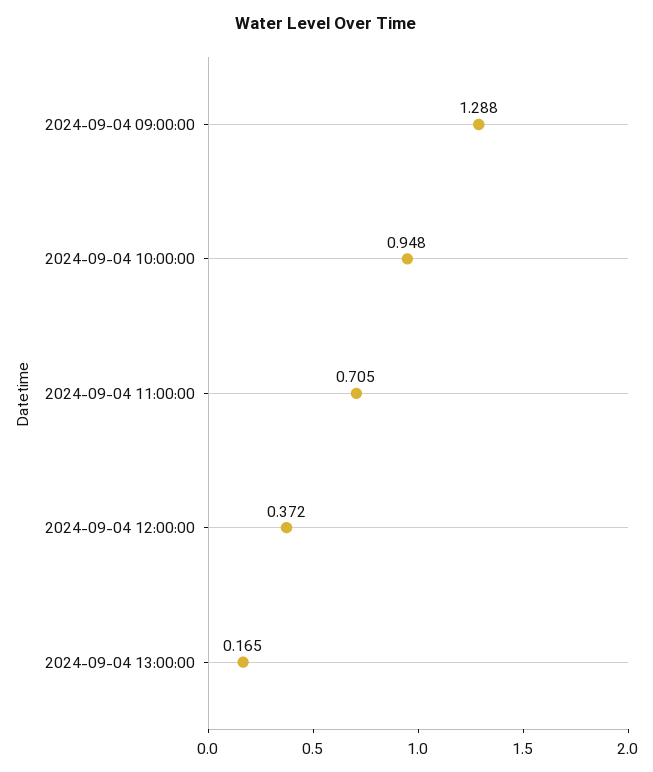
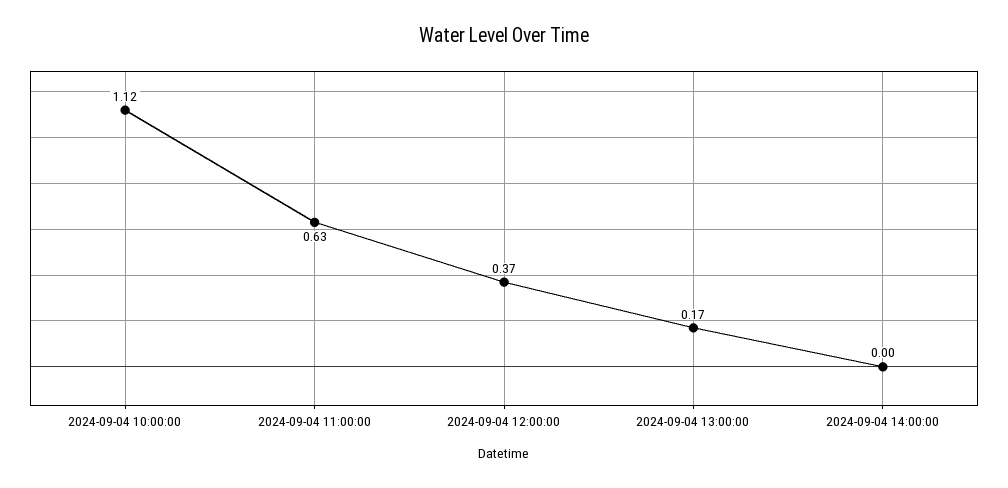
2024-09-04 09:00:00: 1.288 -> none
2024-09-04 10:00:00: 0.948 -> 1.12
2024-09-04 11:00:00: 0.705 -> 0.63
2024-09-04 14:00:00: none -> 0

